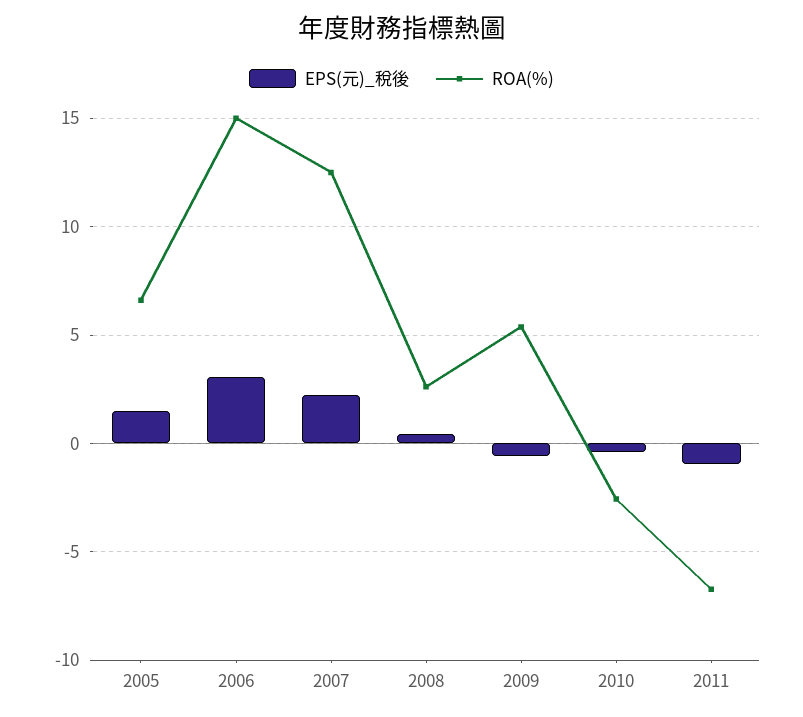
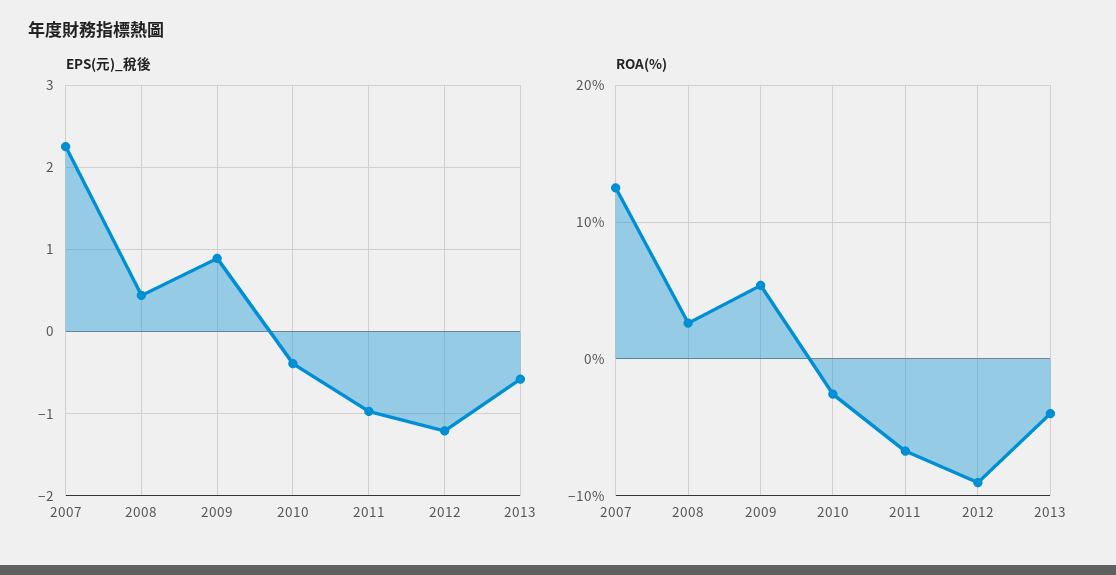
EPS(元)_稅後, 2005: 1.5 -> none
ROA(%), 2005: 6.5 -> none
EPS(元)_稅後, 2006: 3 -> none
ROA(%), 2006: 15 -> none
EPS(元)_稅後, 2009: -0.5 -> 0.9
EPS(元)_稅後, 2012: none -> -1.2
EPS(元)_稅後, 2013: none -> -0.6
ROA(%), 2012: none -> -9
ROA(%), 2013: none -> -4

